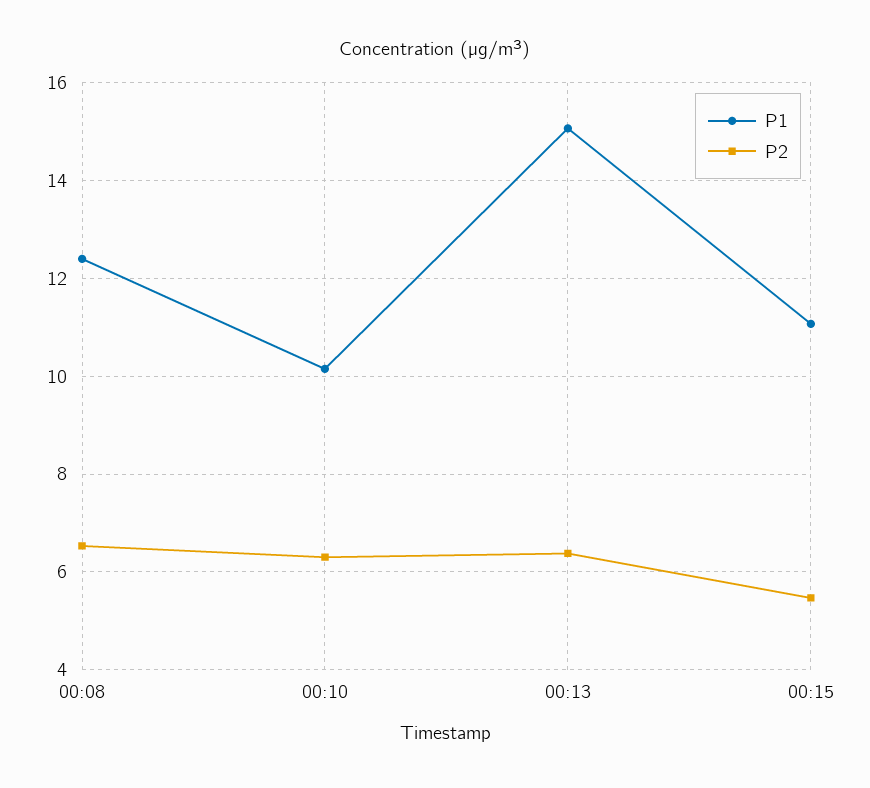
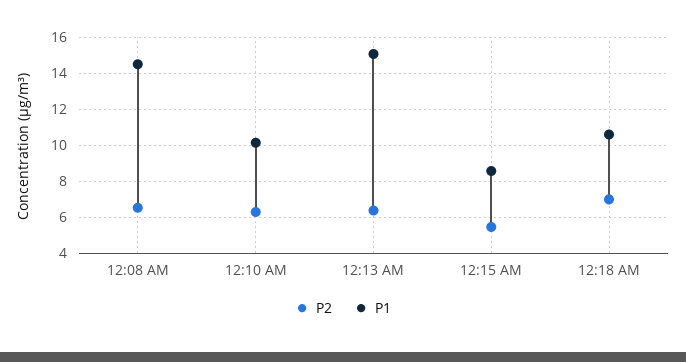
P1, 00:08: 12.4 -> 14.5
P1, 00:15: 11 -> 8.5
P2, 12:18 AM: none -> 7
P1, 12:18 AM: none -> 10.5

